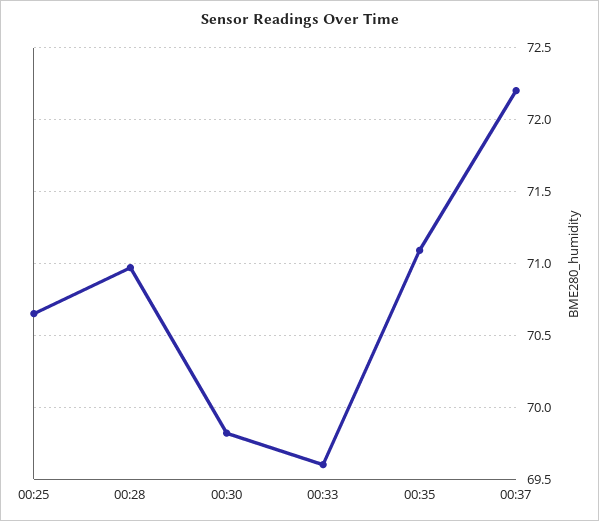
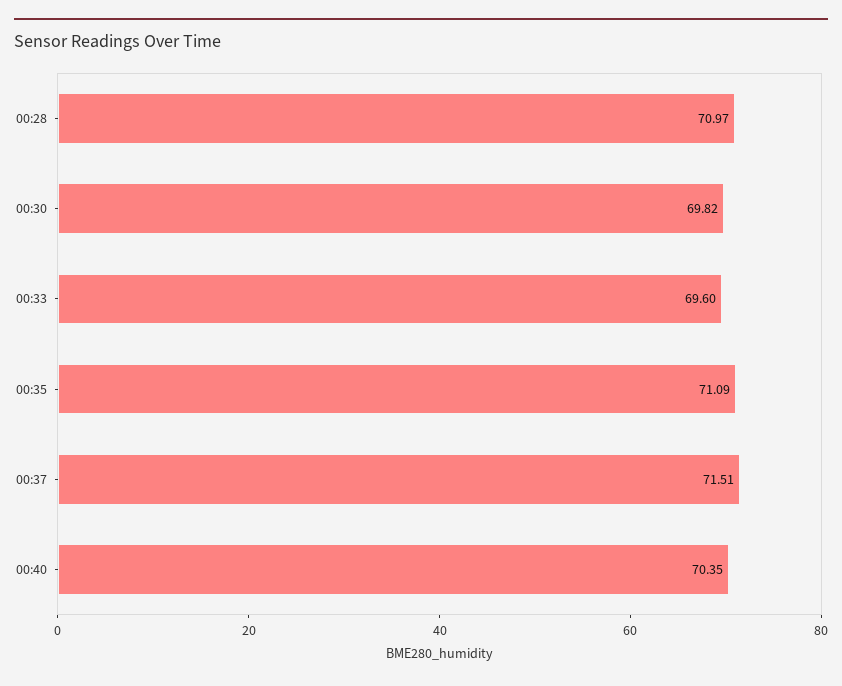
00:25: 70.65 -> none
00:37: 72.2 -> 71.51
00:40: none -> 70.35

